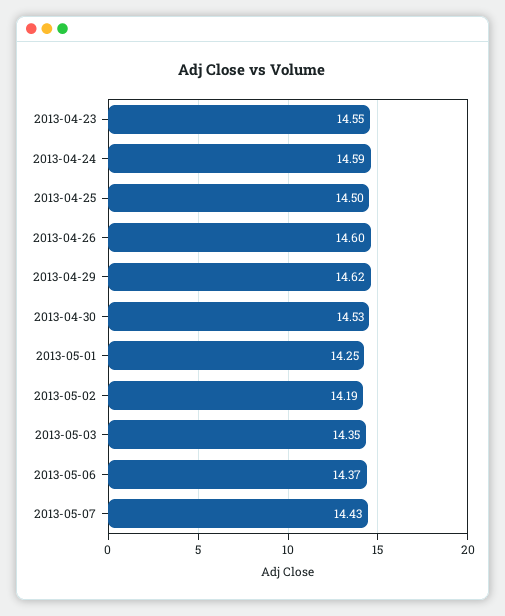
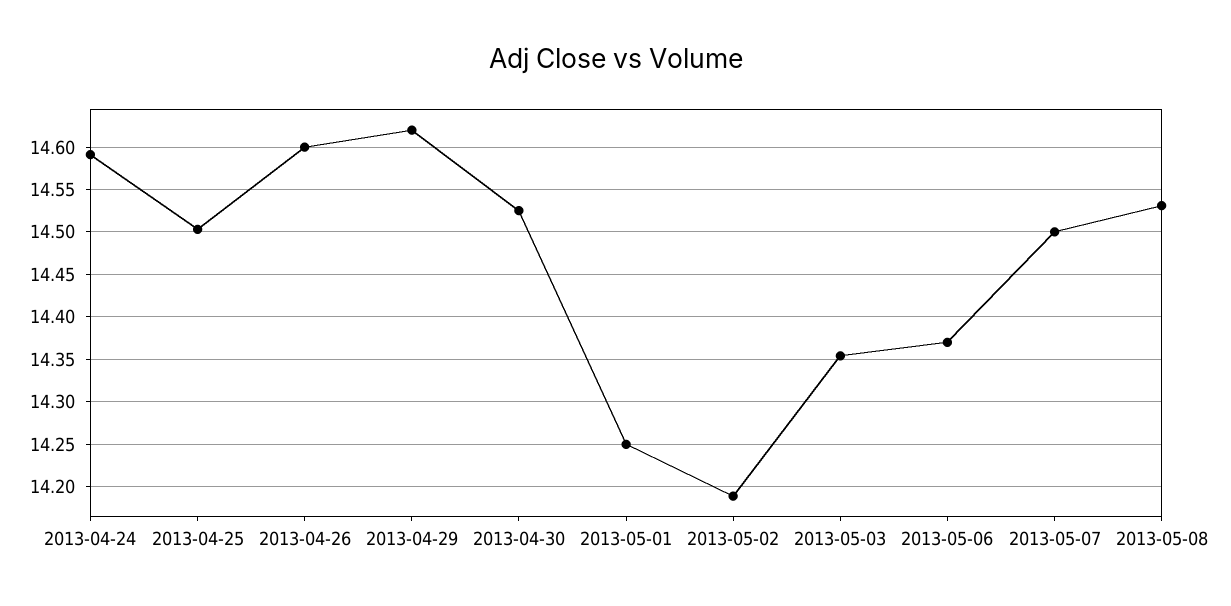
2013-04-23: 14.55 -> none
2013-05-07: 14.43 -> 14.5
2013-05-08: none -> 14.53

